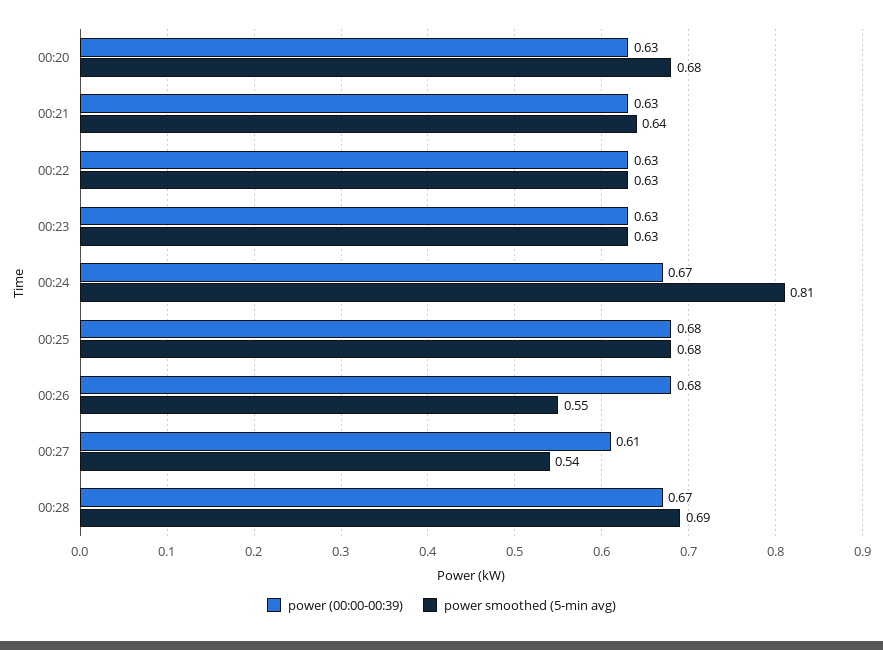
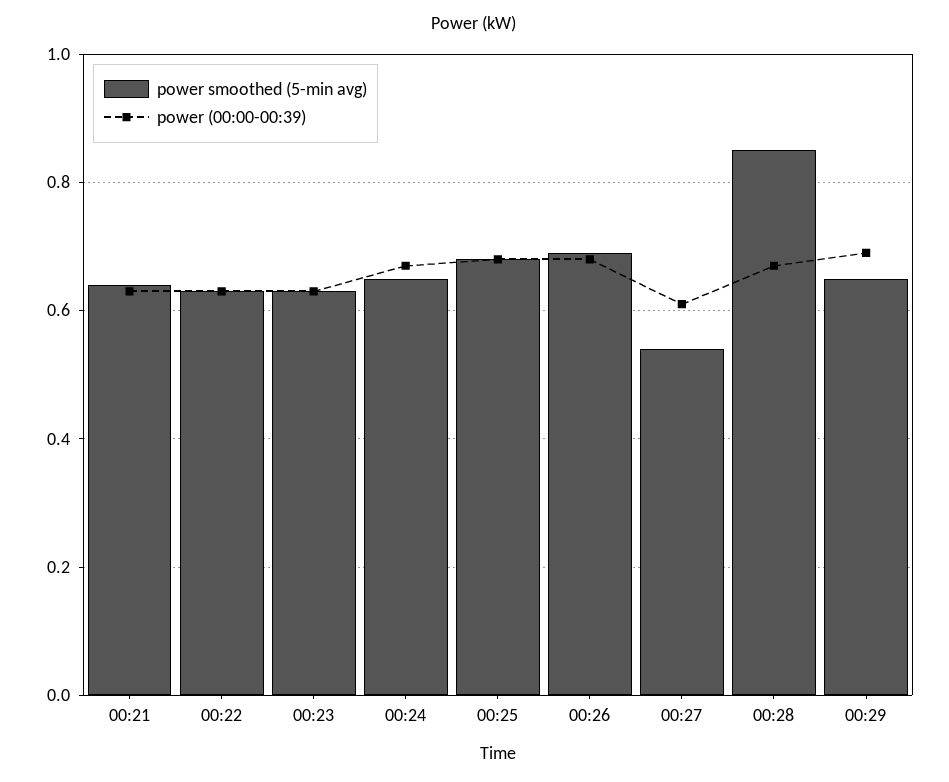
power (00:00-00:39), 00:20: 0.63 -> none
power smoothed (5-min avg), 00:20: 0.68 -> none
power smoothed (5-min avg), 00:24: 0.81 -> 0.65
power smoothed (5-min avg), 00:26: 0.55 -> 0.7
power smoothed (5-min avg), 00:28: 0.69 -> 0.85
power smoothed (5-min avg), 00:29: none -> 0.65
power (00:00-00:39), 00:29: none -> 0.7

